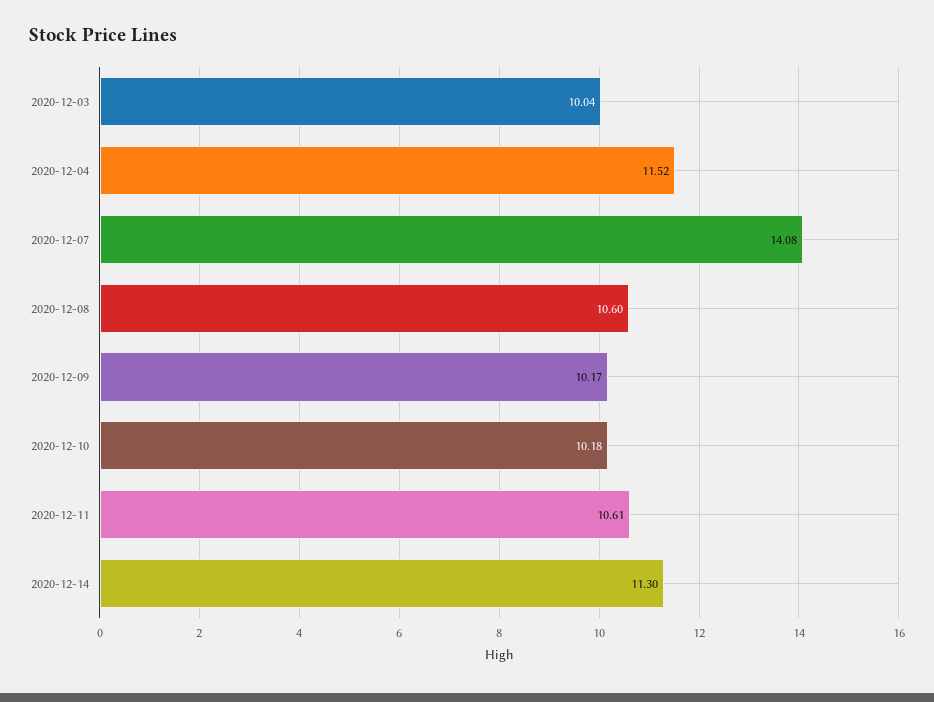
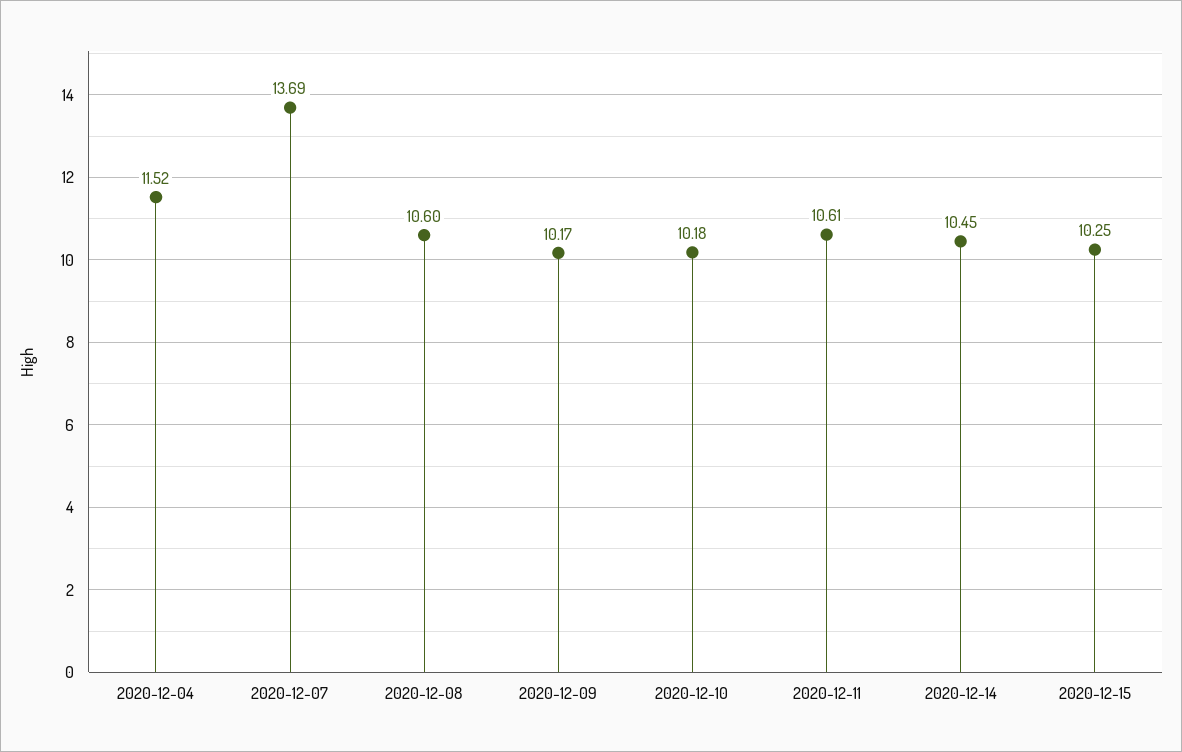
2020-12-03: 10.04 -> none
2020-12-07: 14.08 -> 13.69
2020-12-14: 11.3 -> 10.45
2020-12-15: none -> 10.25

